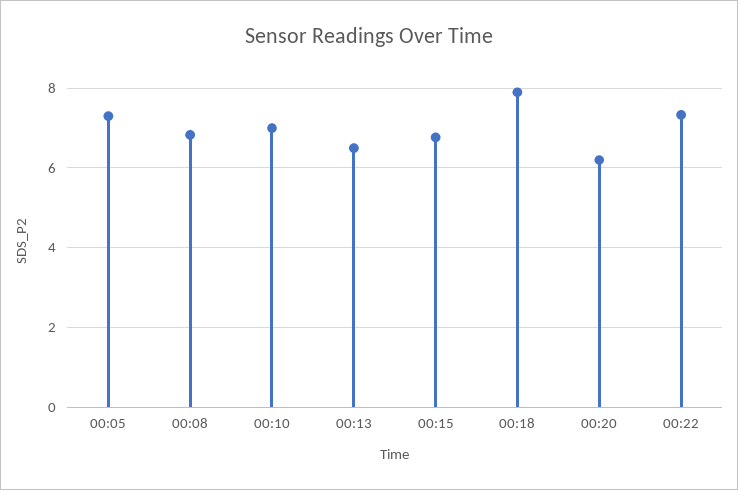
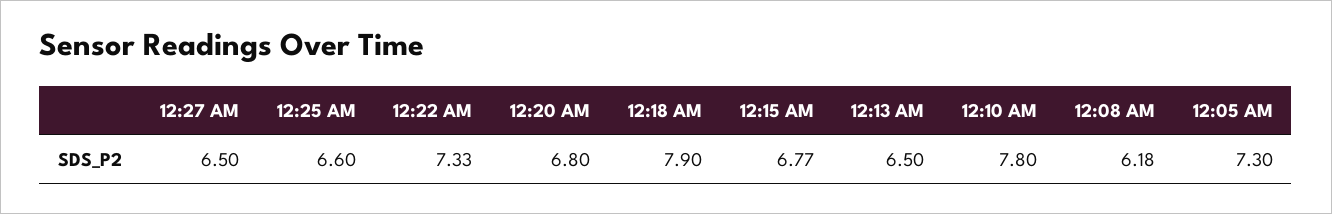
00:08: 6.8 -> 6.18
00:10: 7 -> 7.8
00:20: 6.2 -> 6.8
12:27 AM: none -> 6.5
12:25 AM: none -> 6.6

